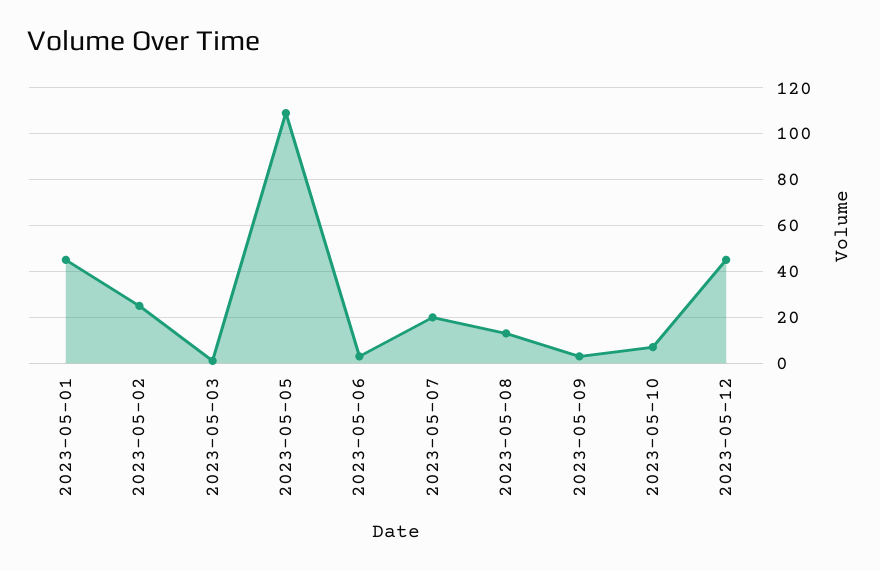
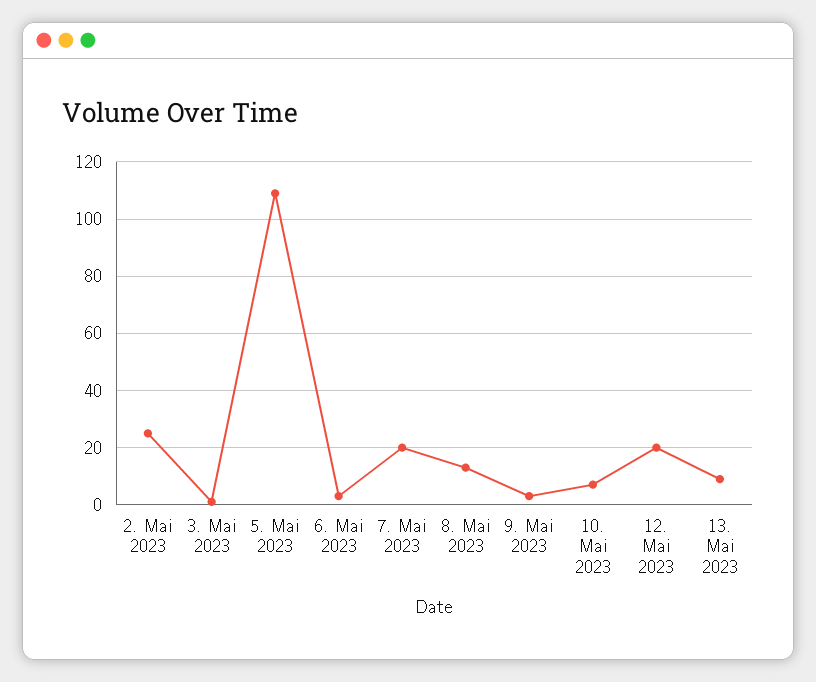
2023-05-01: 45 -> none
2023-05-12: 45 -> 20
13. Mai 2023: none -> 10

